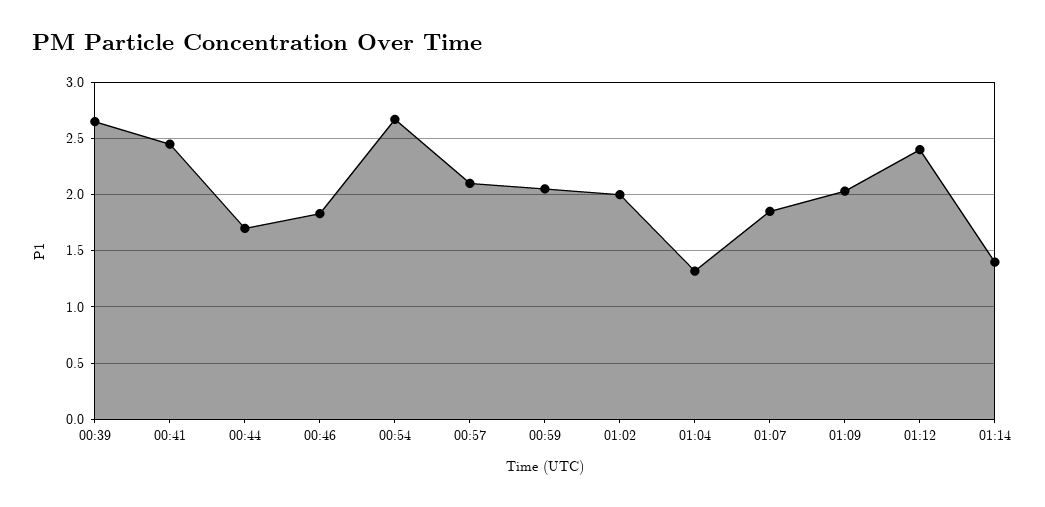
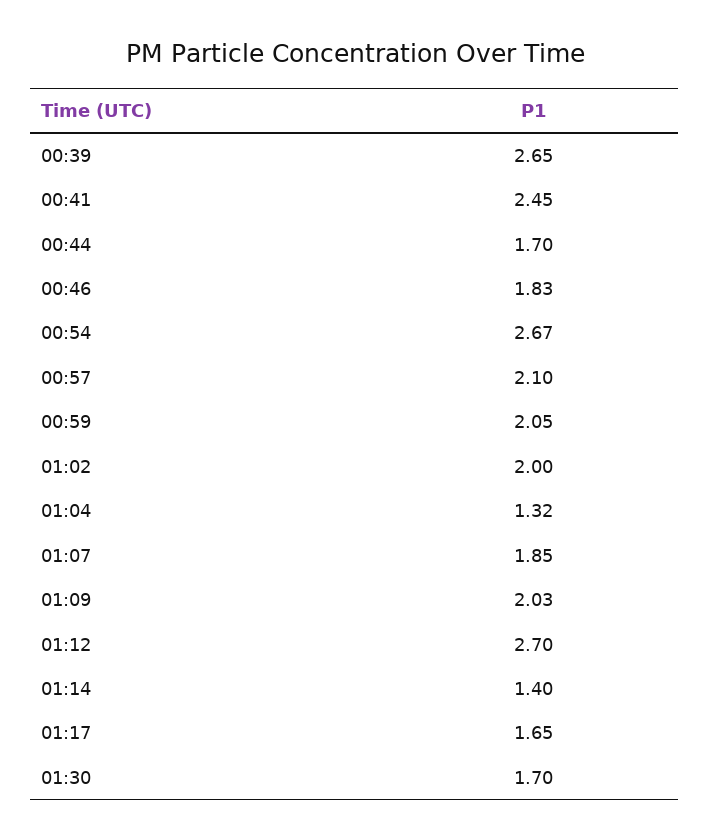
01:12: 2.4 -> 2.7
01:17: none -> 1.65
01:30: none -> 1.7

